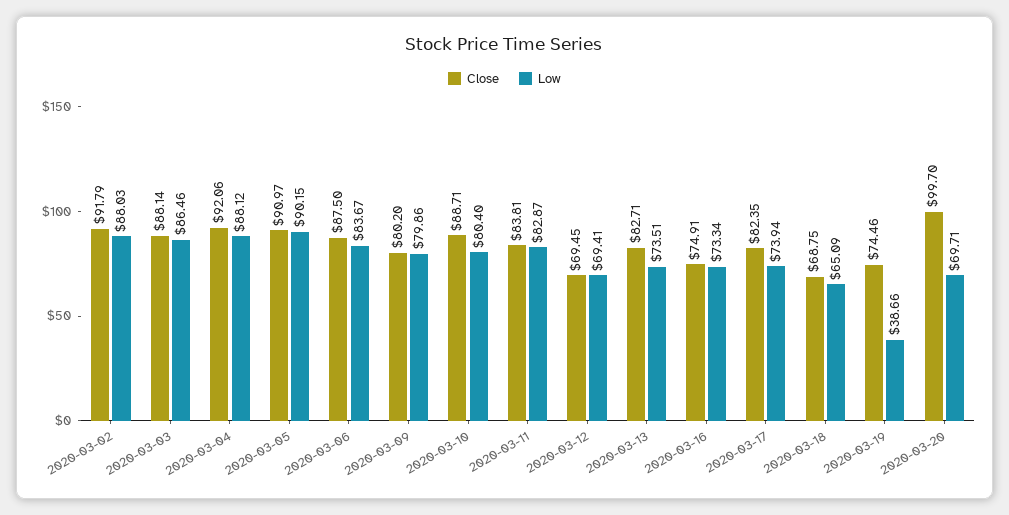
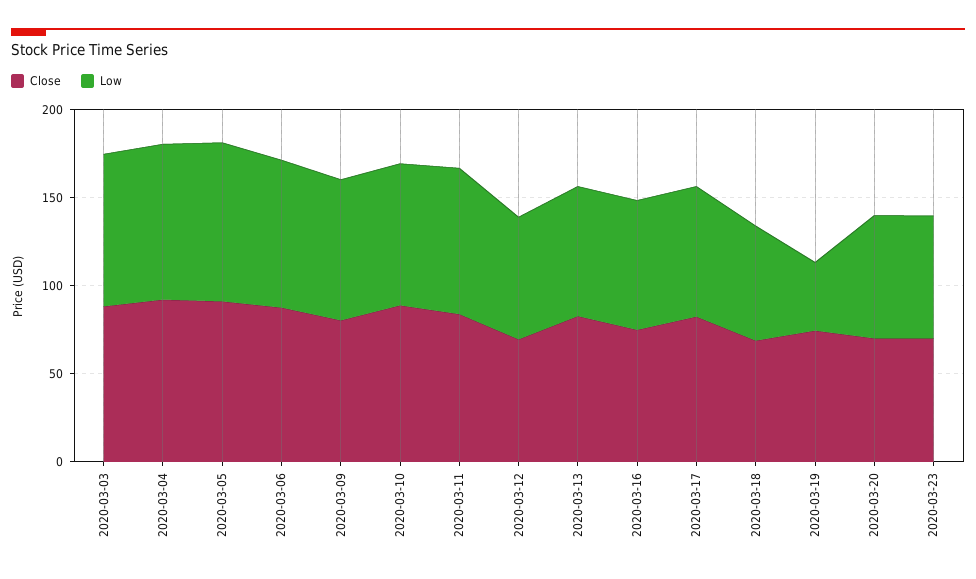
Close, 2020-03-02: 91.79 -> none
Low, 2020-03-02: 88.03 -> none
Close, 2020-03-20: 99.7 -> 70
Close, 2020-03-23: none -> 70
Low, 2020-03-23: none -> 70

